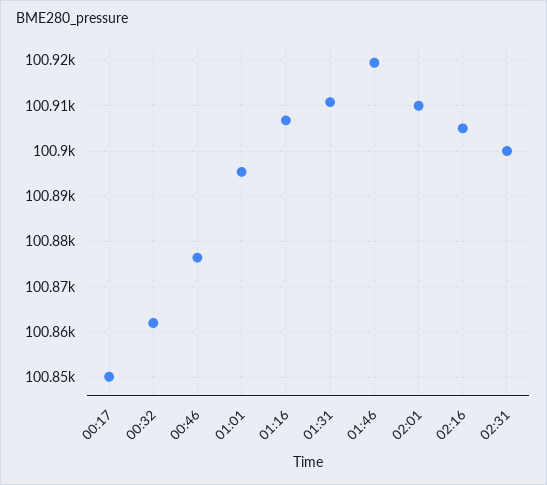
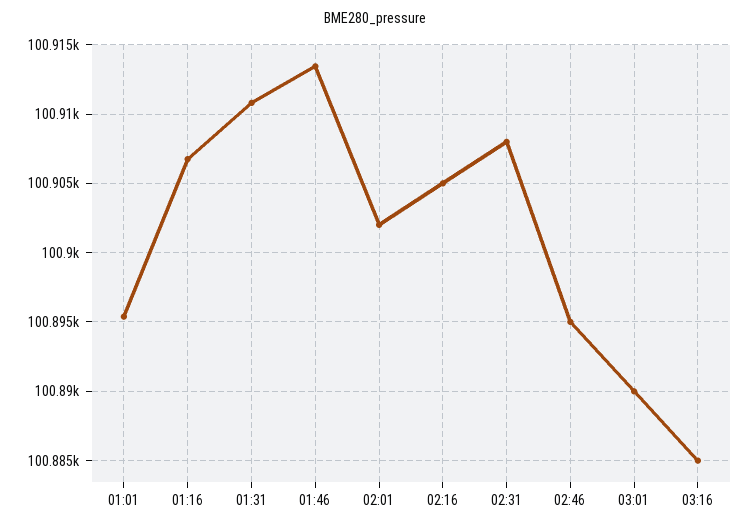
00:17: 100850 -> none
00:32: 100862 -> none
00:46: 100876 -> none
01:46: 100920 -> 100913.5
02:01: 100910 -> 100902
02:31: 100900 -> 100908
02:46: none -> 100895
03:01: none -> 100890
03:16: none -> 100885

